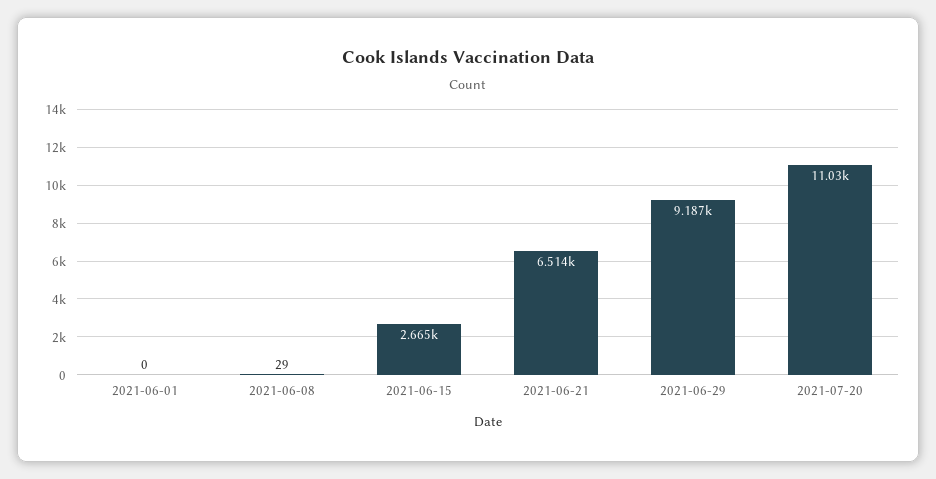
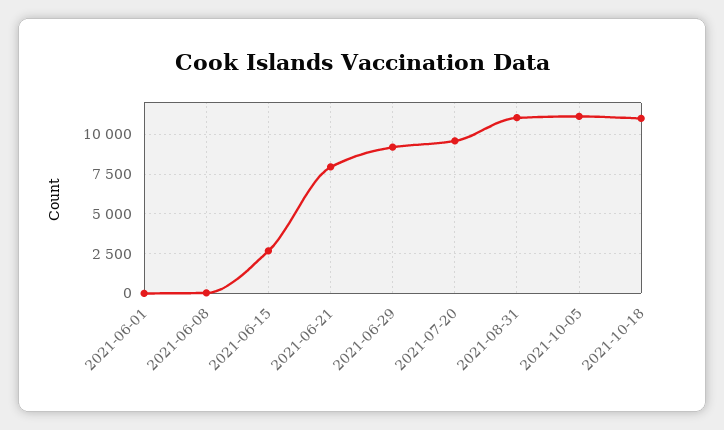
2021-06-21: 6514 -> 8000
2021-07-20: 11030 -> 9500
2021-08-31: none -> 11000
2021-10-05: none -> 11000
2021-10-18: none -> 11000

